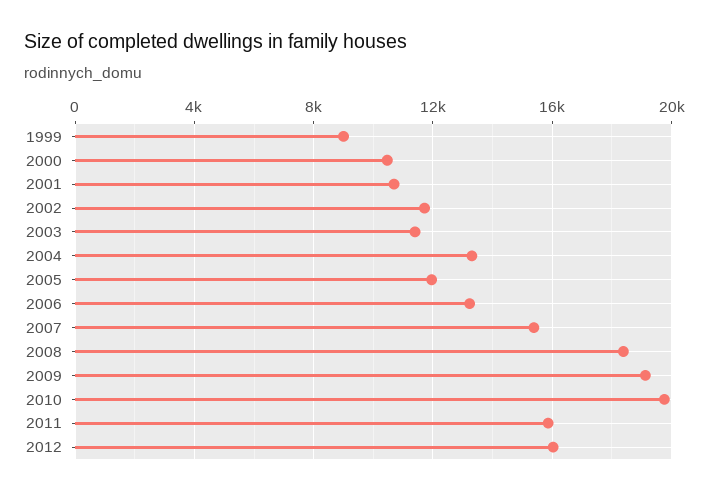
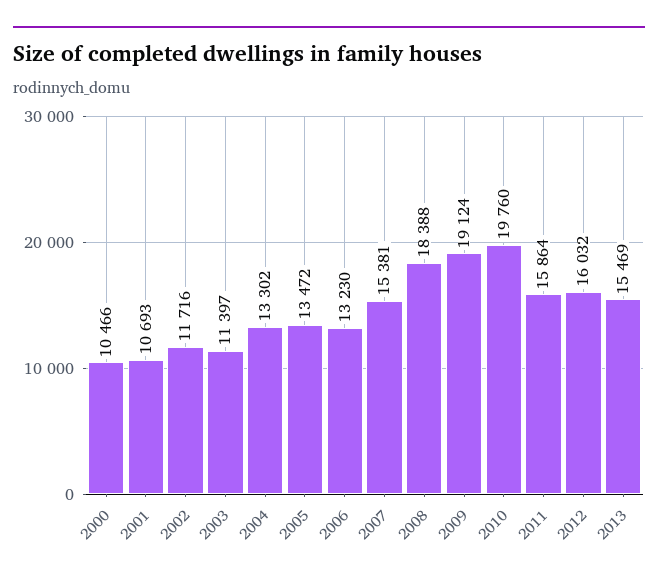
1999: 9000 -> none
2005: 12000 -> 13472
2013: none -> 15469

